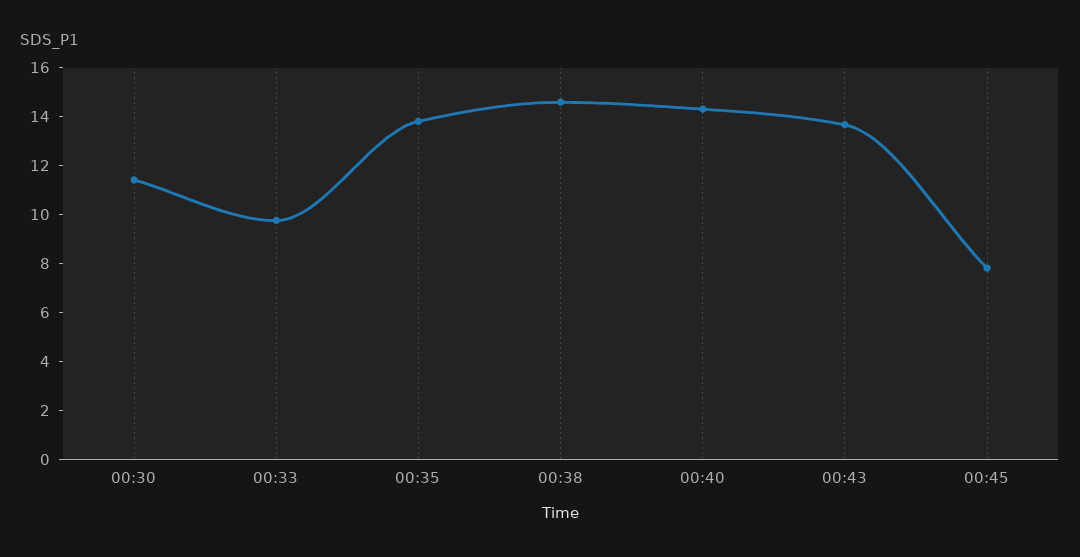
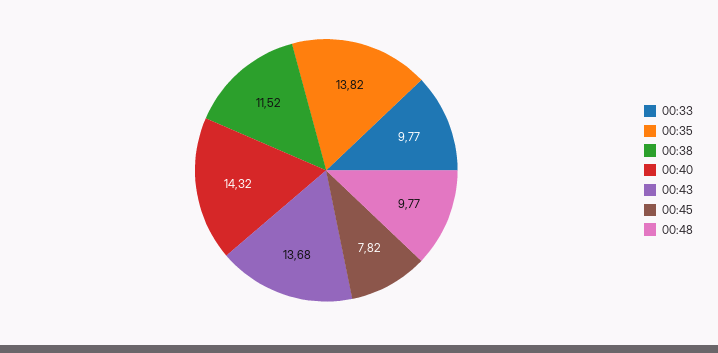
00:30: 11.5 -> none
00:38: 14.5 -> 11.52
00:48: none -> 9.77

